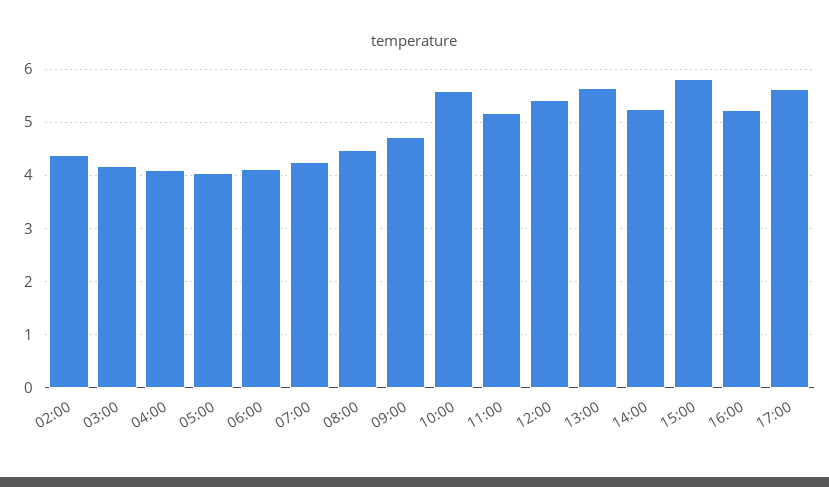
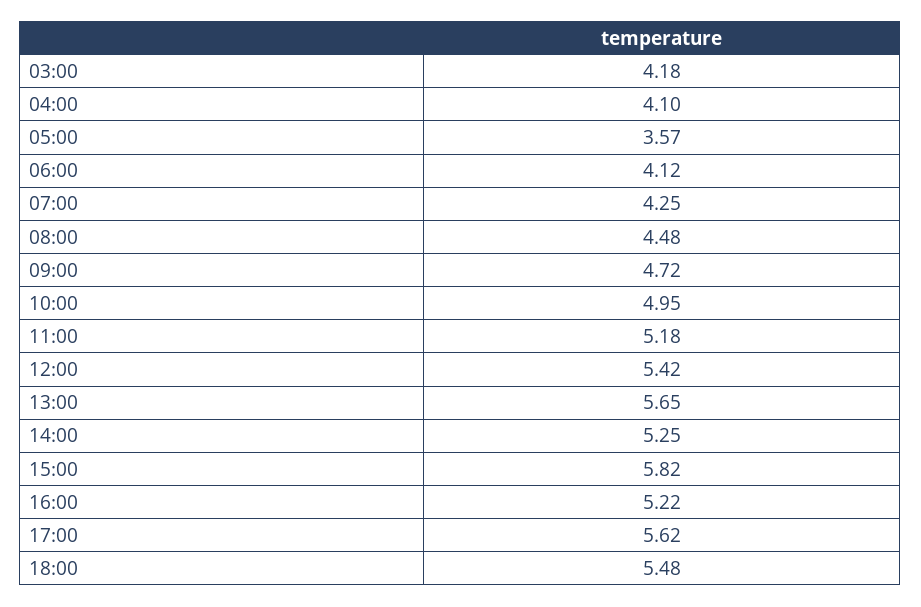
02:00: 4.4 -> none
05:00: 4 -> 3.57
10:00: 5.6 -> 4.95
18:00: none -> 5.48

